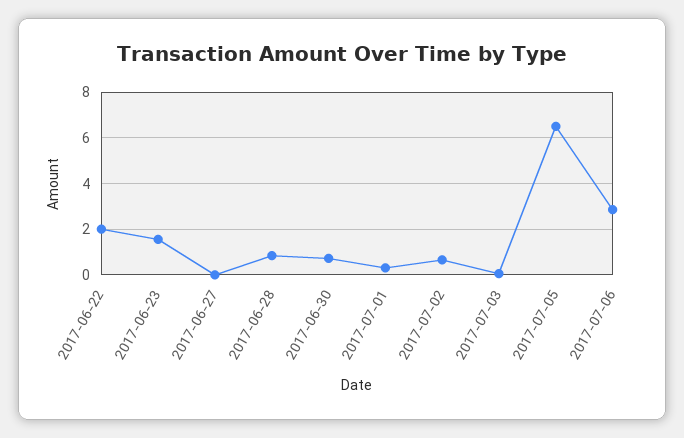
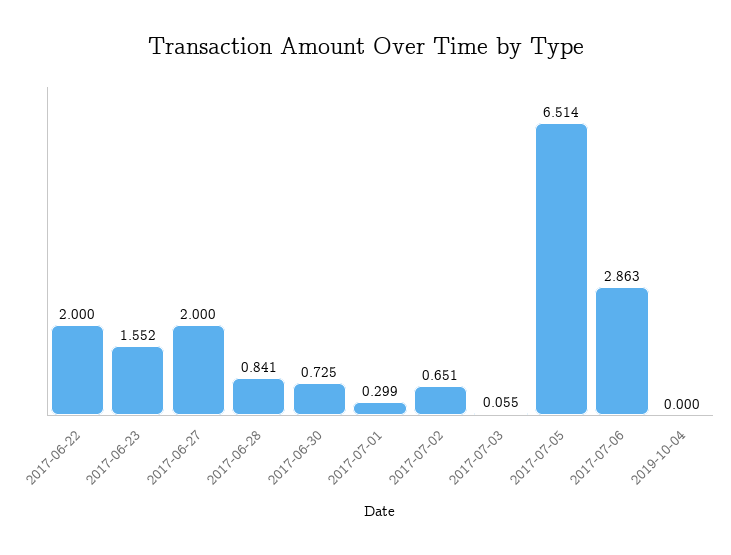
2017-06-27: 0 -> 2
2019-10-04: none -> 0

